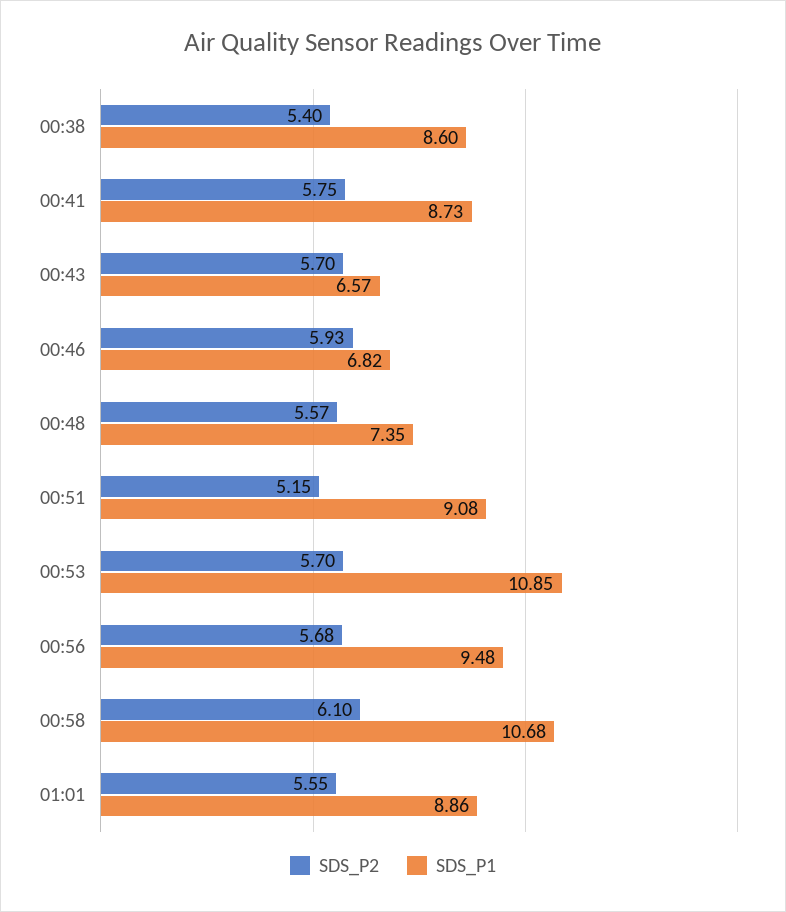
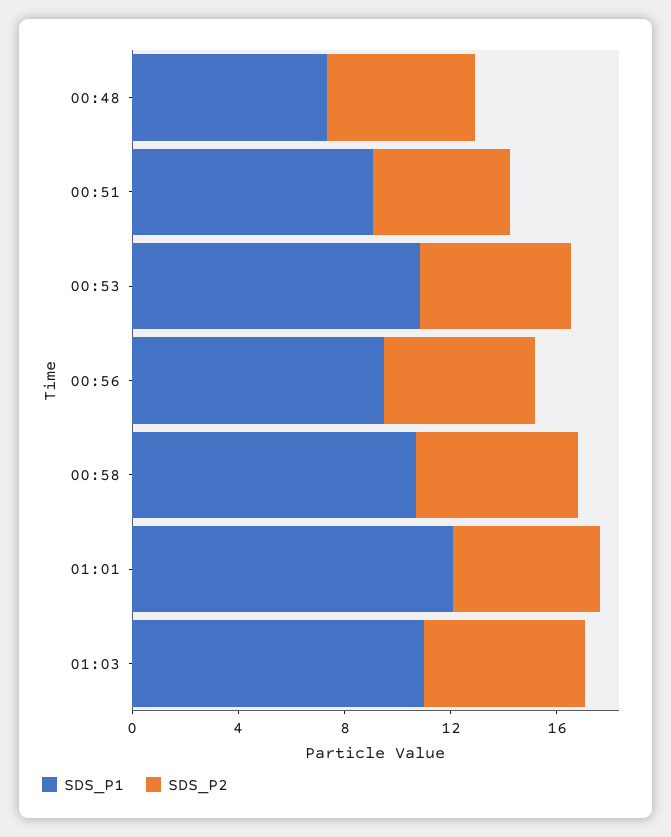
SDS_P2, 00:38: 5.4 -> none
SDS_P1, 00:38: 8.6 -> none
SDS_P2, 00:41: 5.75 -> none
SDS_P1, 00:41: 8.73 -> none
SDS_P2, 00:43: 5.7 -> none
SDS_P1, 00:43: 6.57 -> none
SDS_P2, 00:46: 5.93 -> none
SDS_P1, 00:46: 6.82 -> none
SDS_P1, 01:01: 8.86 -> 12
SDS_P1, 01:03: none -> 11
SDS_P2, 01:03: none -> 6

